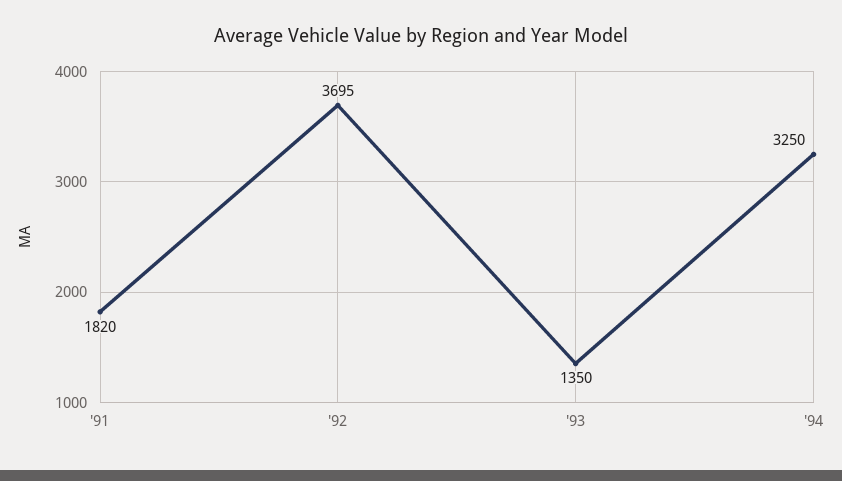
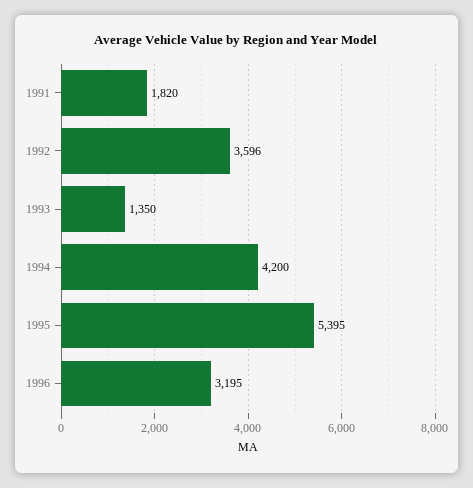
'92: 3695 -> 3596
'94: 3250 -> 4200
1995: none -> 5395
1996: none -> 3195

